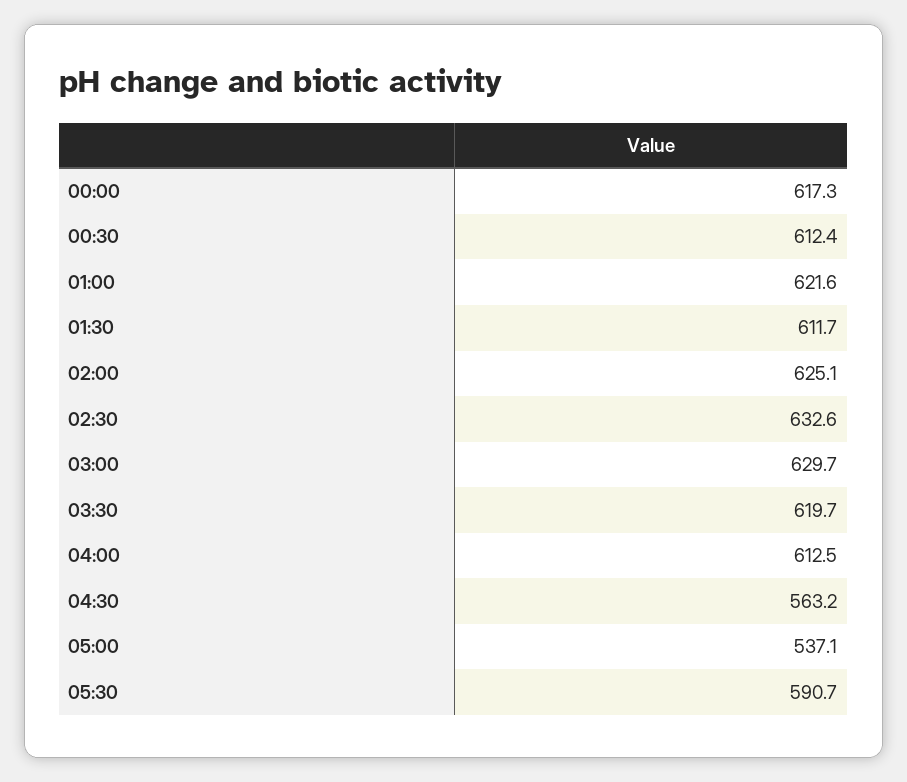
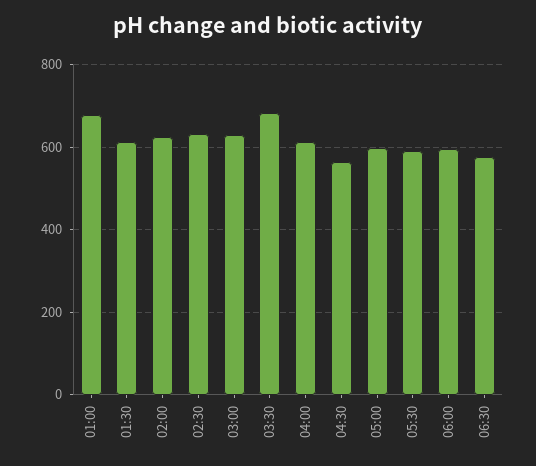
00:00: 617.3 -> none
00:30: 612.4 -> none
01:00: 621.6 -> 680
03:30: 619.7 -> 680
05:00: 537.1 -> 600
06:00: none -> 600
06:30: none -> 580

